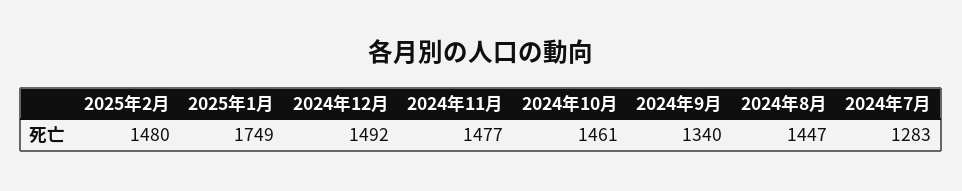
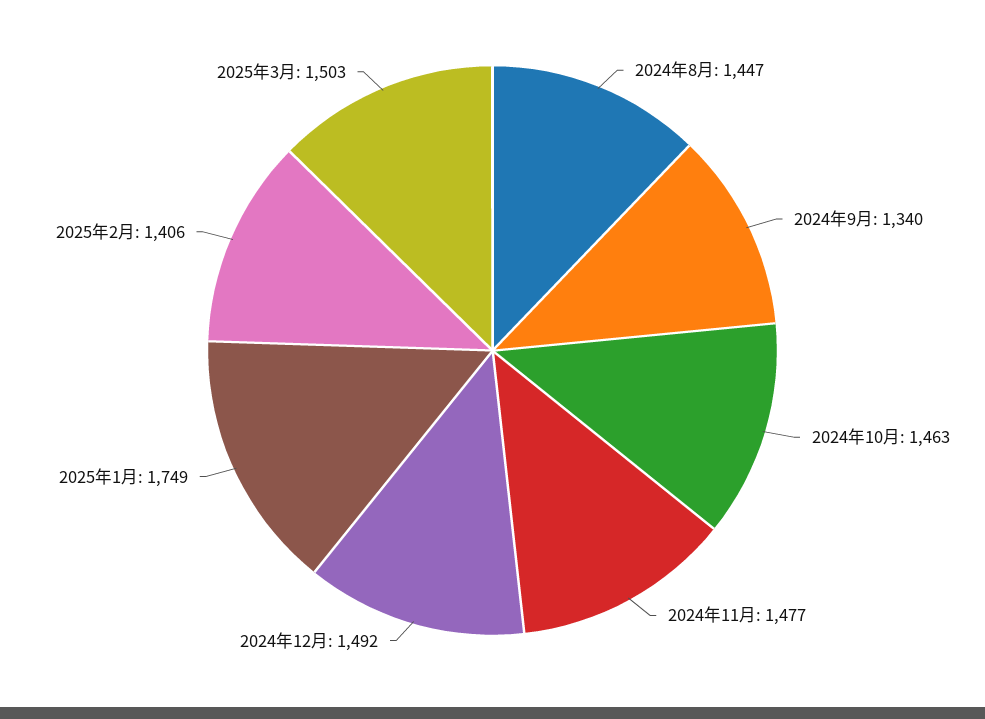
2025年2月: 1480 -> 1406
2024年10月: 1461 -> 1463
2024年7月: 1283 -> none
2025年3月: none -> 1503

